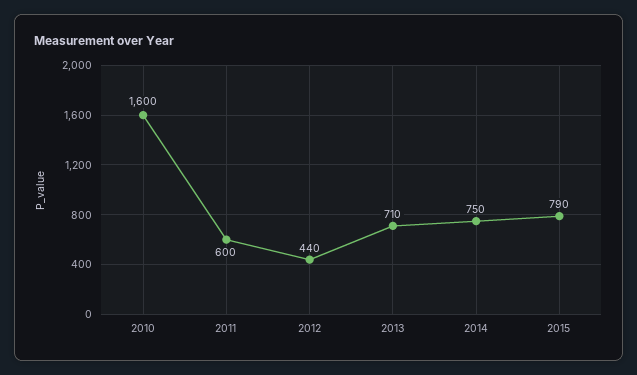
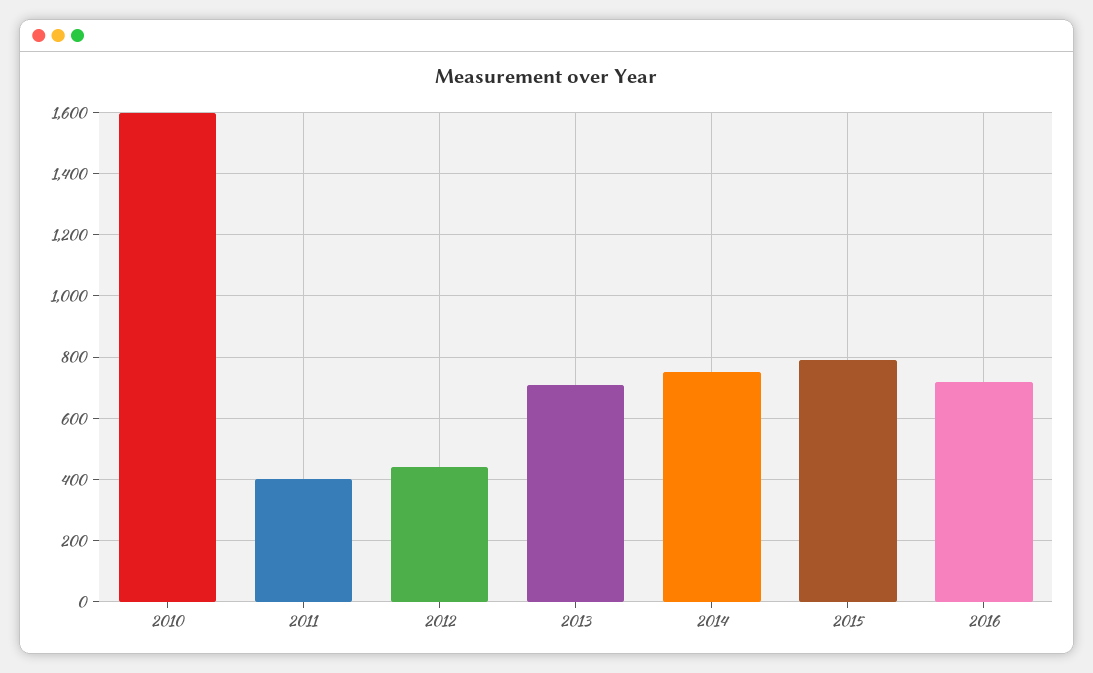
2011: 600 -> 400
2016: none -> 720

